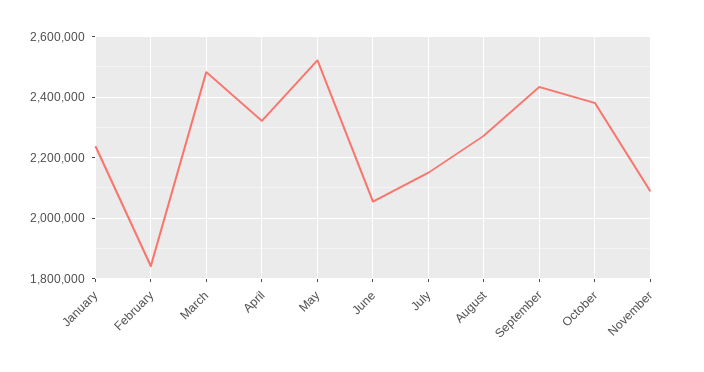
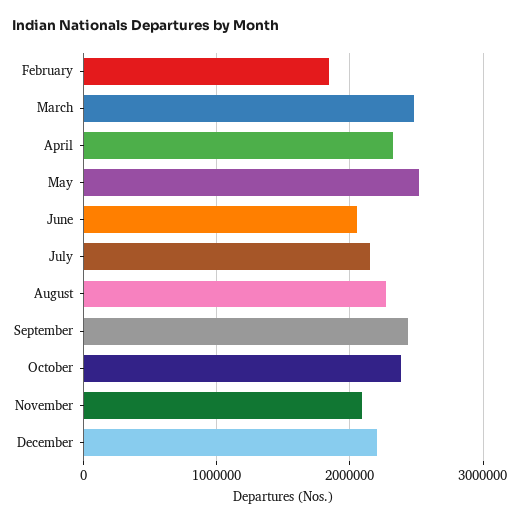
January: 2240000 -> none
December: none -> 2200000

